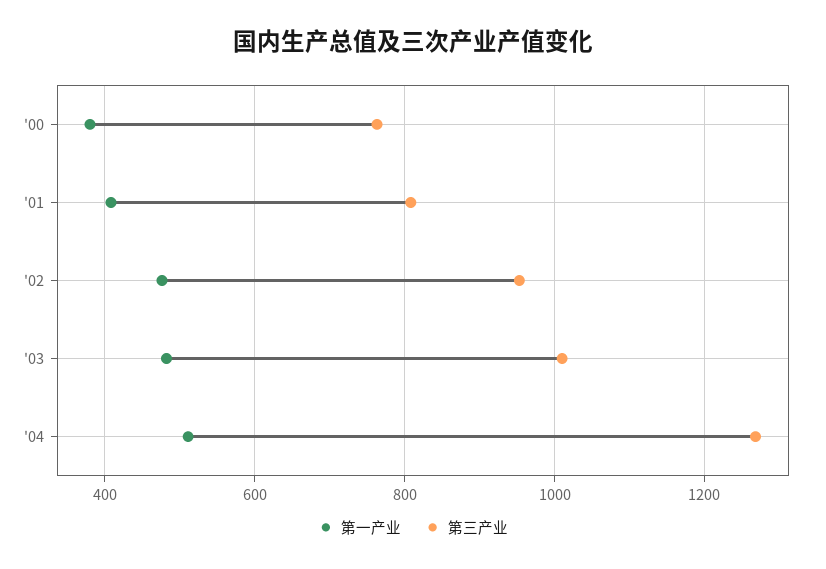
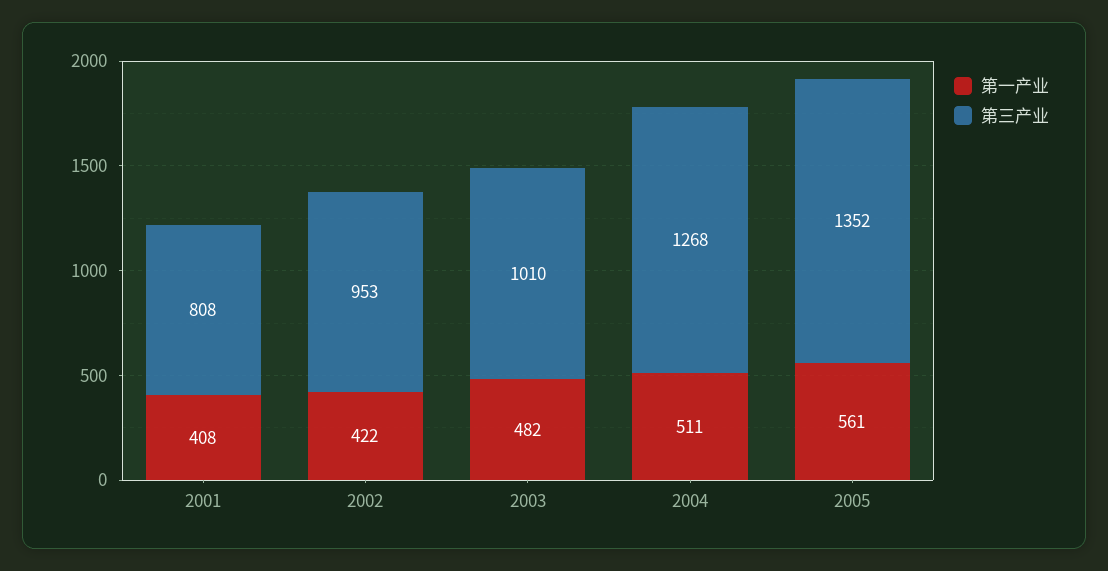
第一产业, '00: 380 -> none
第三产业, '00: 760 -> none
第一产业, '02: 480 -> 422
第一产业, 2005: none -> 561
第三产业, 2005: none -> 1352

